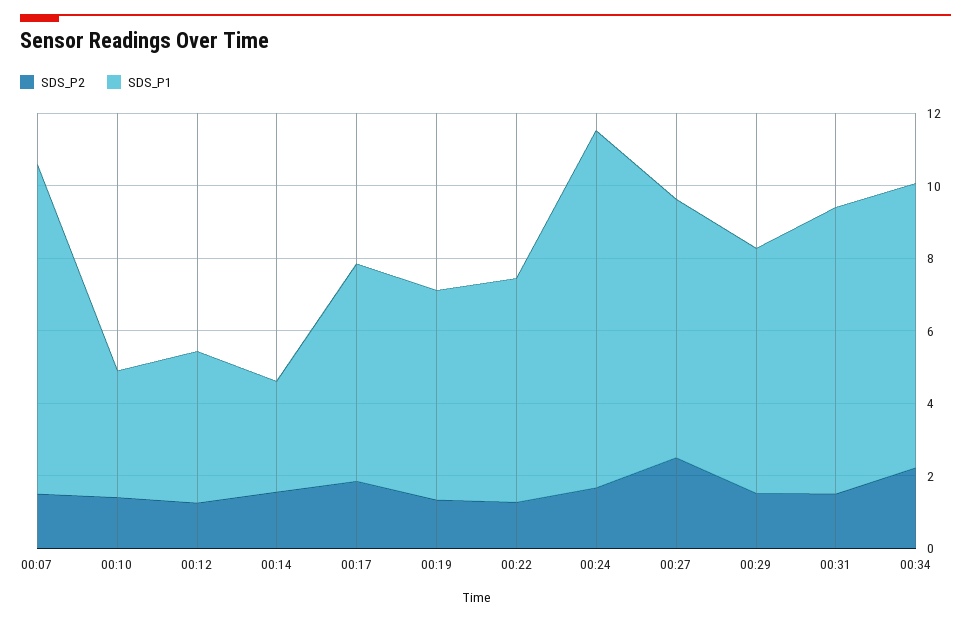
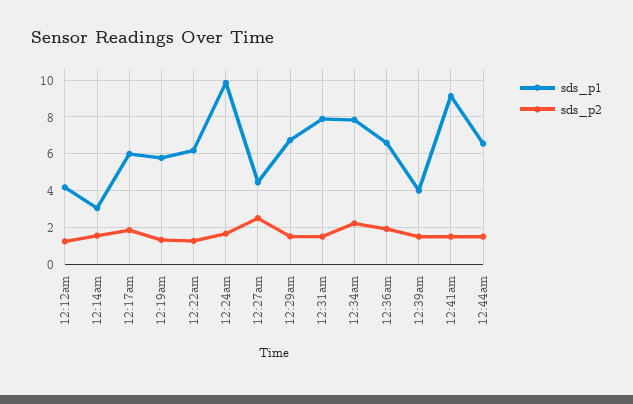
SDS_P2, 00:07: 1.5 -> none
SDS_P1, 00:07: 9 -> none
SDS_P2, 00:10: 1.5 -> none
SDS_P1, 00:10: 3.5 -> none
SDS_P1, 00:27: 7 -> 4.5
SDS_P1, 12:36am: none -> 6.5
SDS_P2, 12:36am: none -> 2
SDS_P1, 12:39am: none -> 4
SDS_P2, 12:39am: none -> 1.5
SDS_P1, 12:41am: none -> 9
SDS_P2, 12:41am: none -> 1.5
SDS_P1, 12:44am: none -> 6.5
SDS_P2, 12:44am: none -> 1.5

